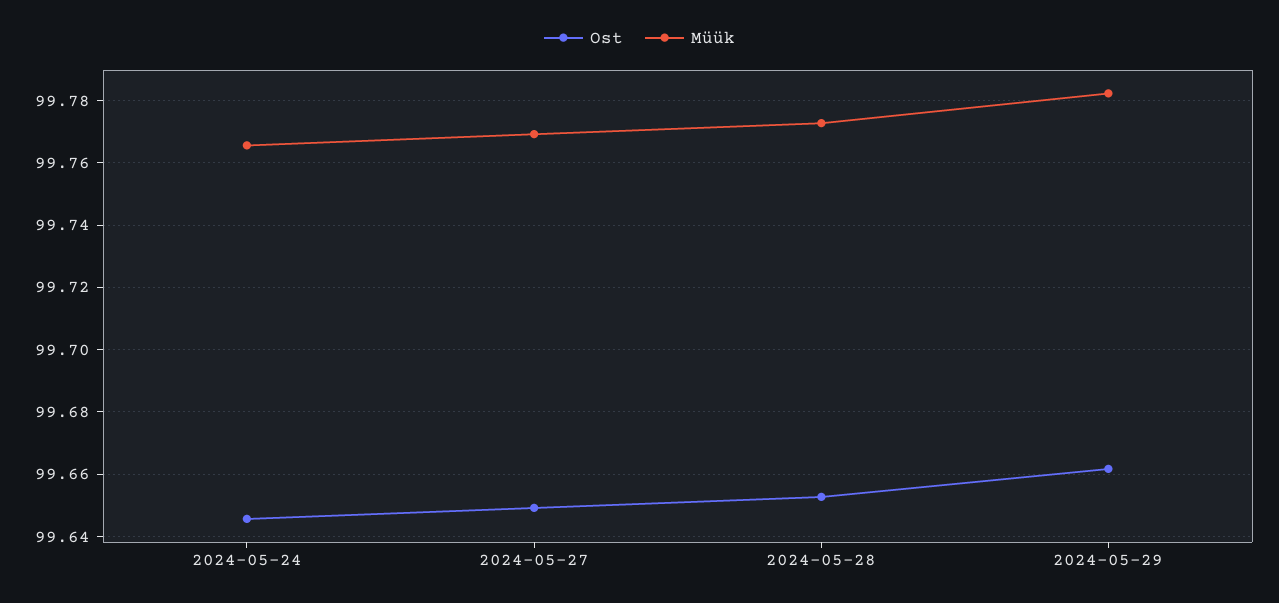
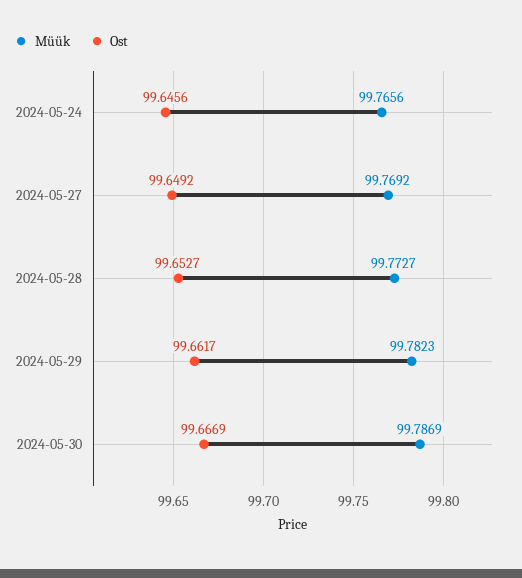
Müük, 2024-05-30: none -> 99.7869
Ost, 2024-05-30: none -> 99.6669

